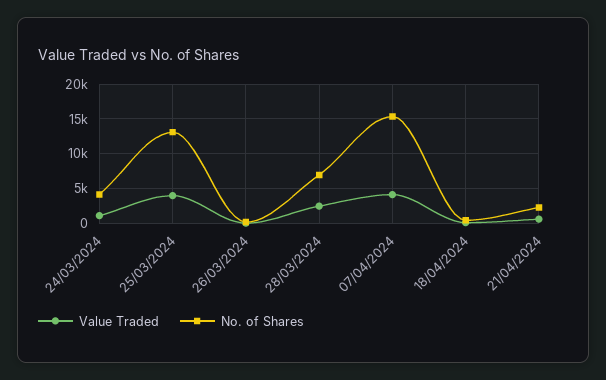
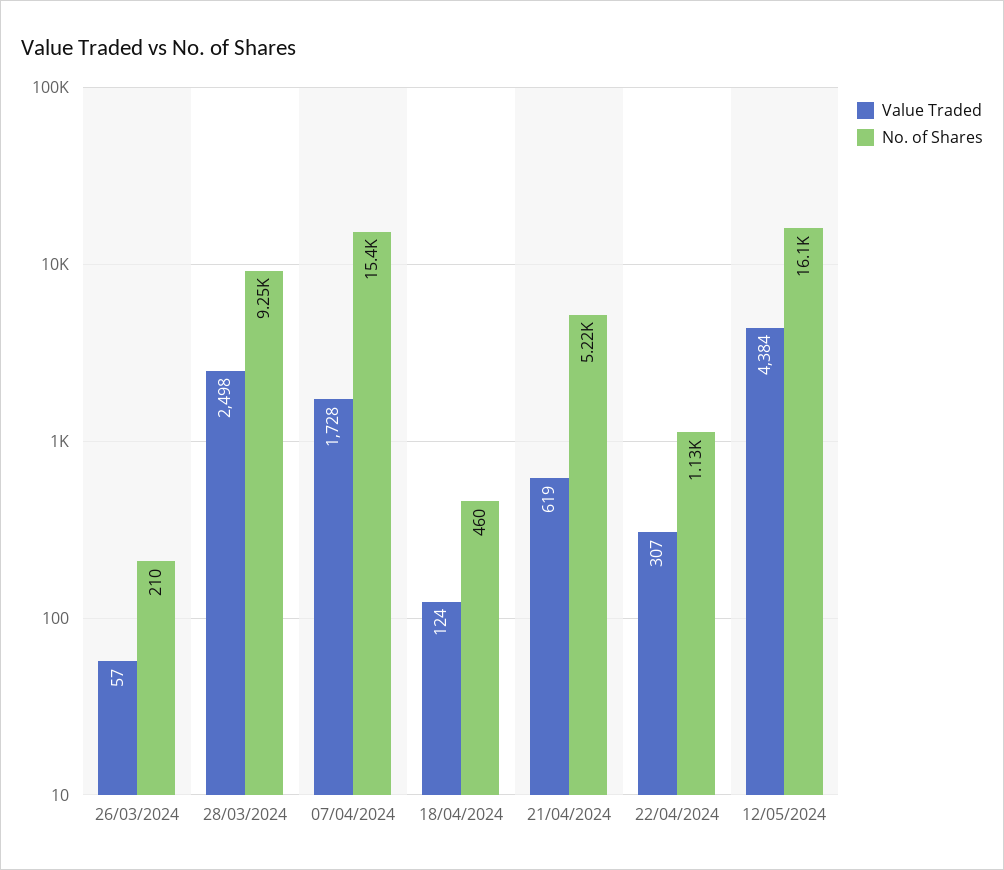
Value Traded, 24/03/2024: 1000 -> none
No. of Shares, 24/03/2024: 4000 -> none
Value Traded, 25/03/2024: 4000 -> none
No. of Shares, 25/03/2024: 13000 -> none
No. of Shares, 28/03/2024: 7000 -> 9250
Value Traded, 07/04/2024: 4000 -> 1728
No. of Shares, 21/04/2024: 2000 -> 5220
Value Traded, 22/04/2024: none -> 307
No. of Shares, 22/04/2024: none -> 1130
Value Traded, 12/05/2024: none -> 4384
No. of Shares, 12/05/2024: none -> 16100

